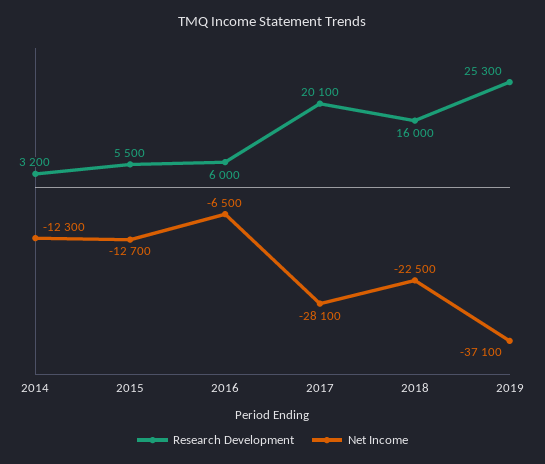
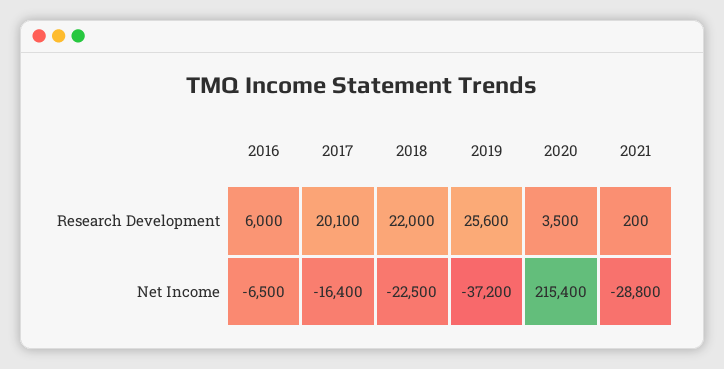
Research Development, 2014: 3200 -> none
Net Income, 2014: -12300 -> none
Research Development, 2015: 5500 -> none
Net Income, 2015: -12700 -> none
Net Income, 2017: -28100 -> -16400
Research Development, 2018: 16000 -> 22000
Research Development, 2019: 25300 -> 25600
Net Income, 2019: -37100 -> -37200
Research Development, 2020: none -> 3500
Research Development, 2021: none -> 200
Net Income, 2020: none -> 215400
Net Income, 2021: none -> -28800

